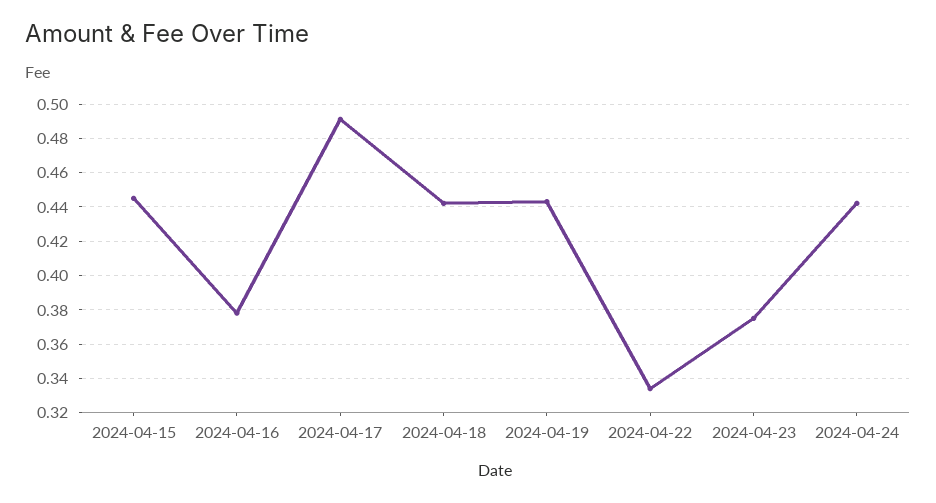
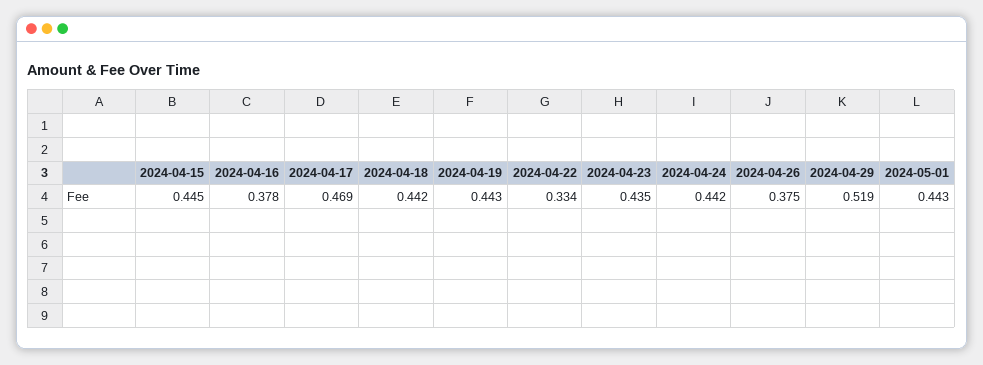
2024-04-17: 0.49 -> 0.469
2024-04-23: 0.375 -> 0.435
2024-04-26: none -> 0.375
2024-04-29: none -> 0.519
2024-05-01: none -> 0.443

